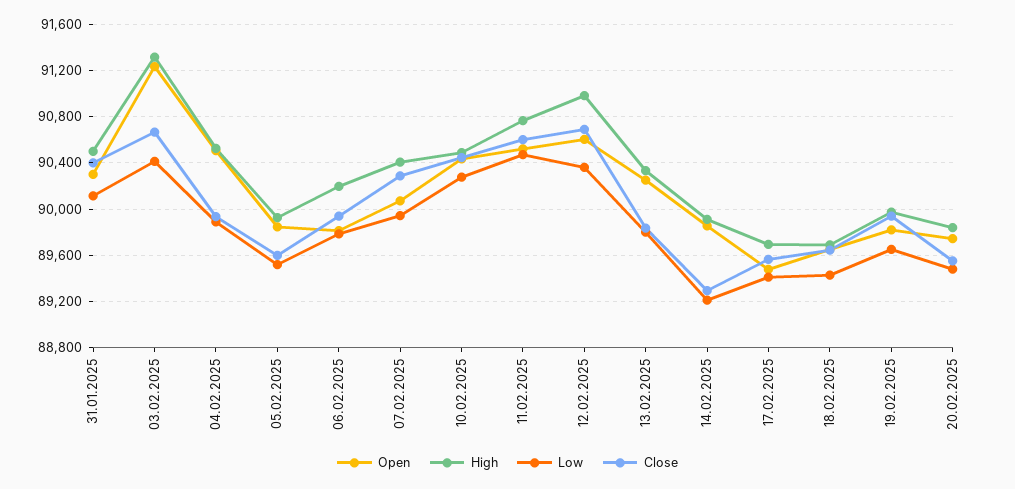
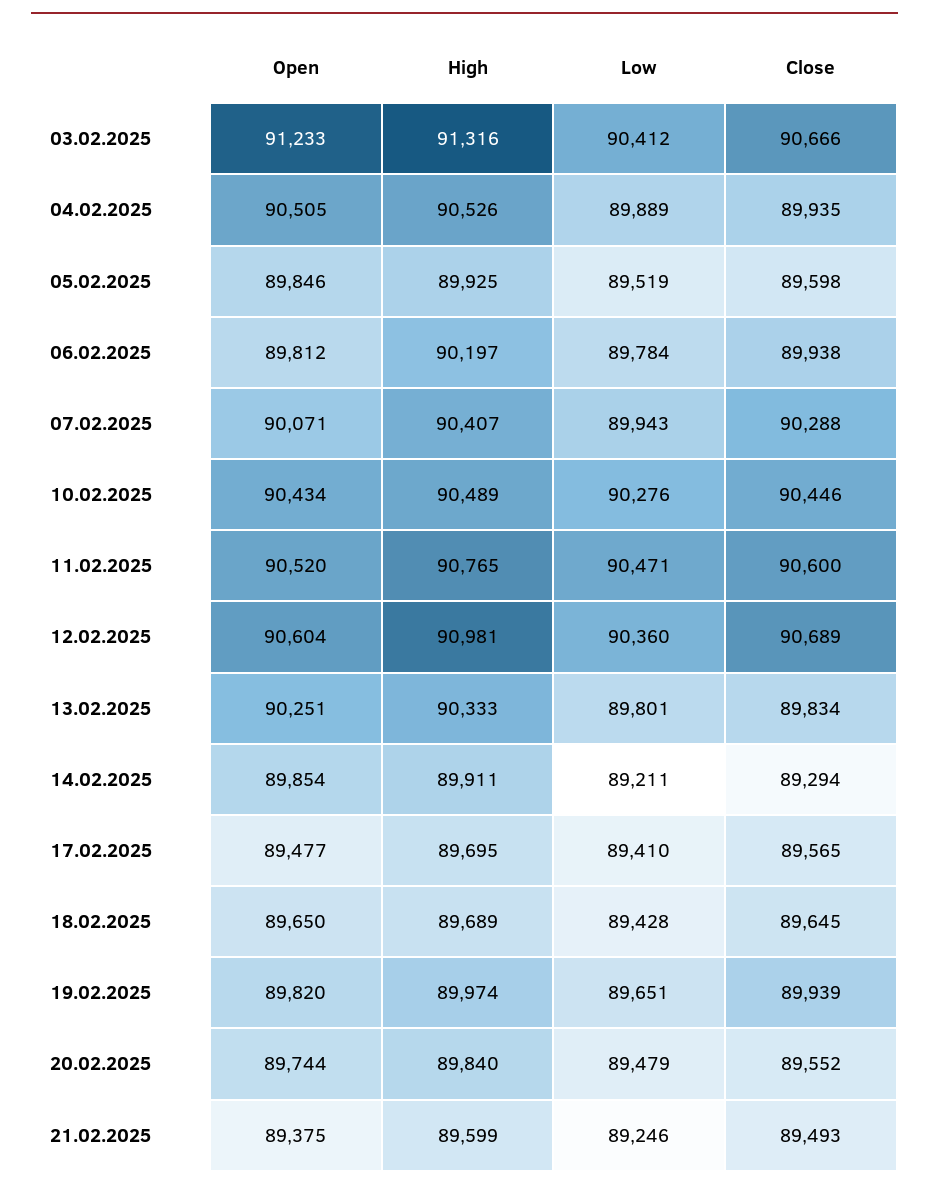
Open, 31.01.2025: 90300 -> none
High, 31.01.2025: 90500 -> none
Low, 31.01.2025: 90100 -> none
Close, 31.01.2025: 90400 -> none
Open, 21.02.2025: none -> 89375
High, 21.02.2025: none -> 89599
Low, 21.02.2025: none -> 89246
Close, 21.02.2025: none -> 89493

